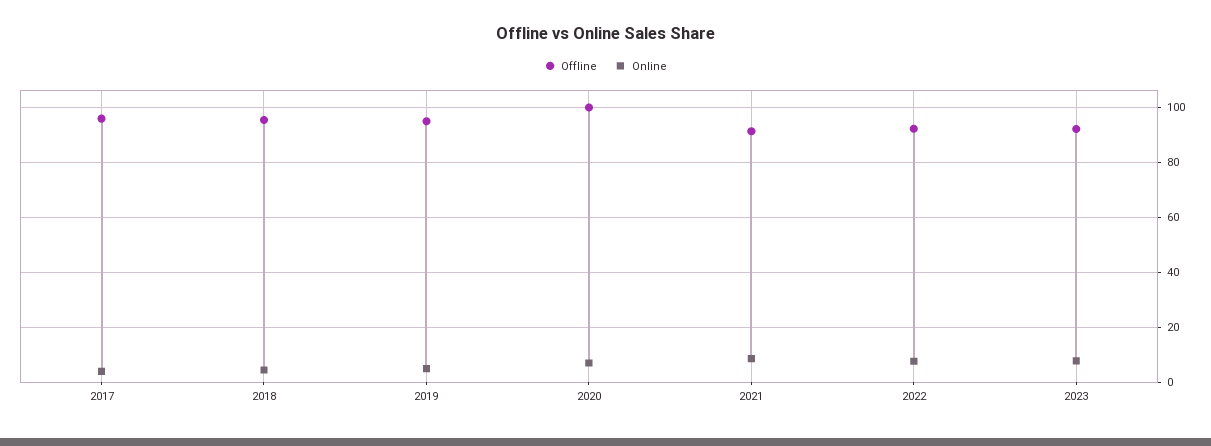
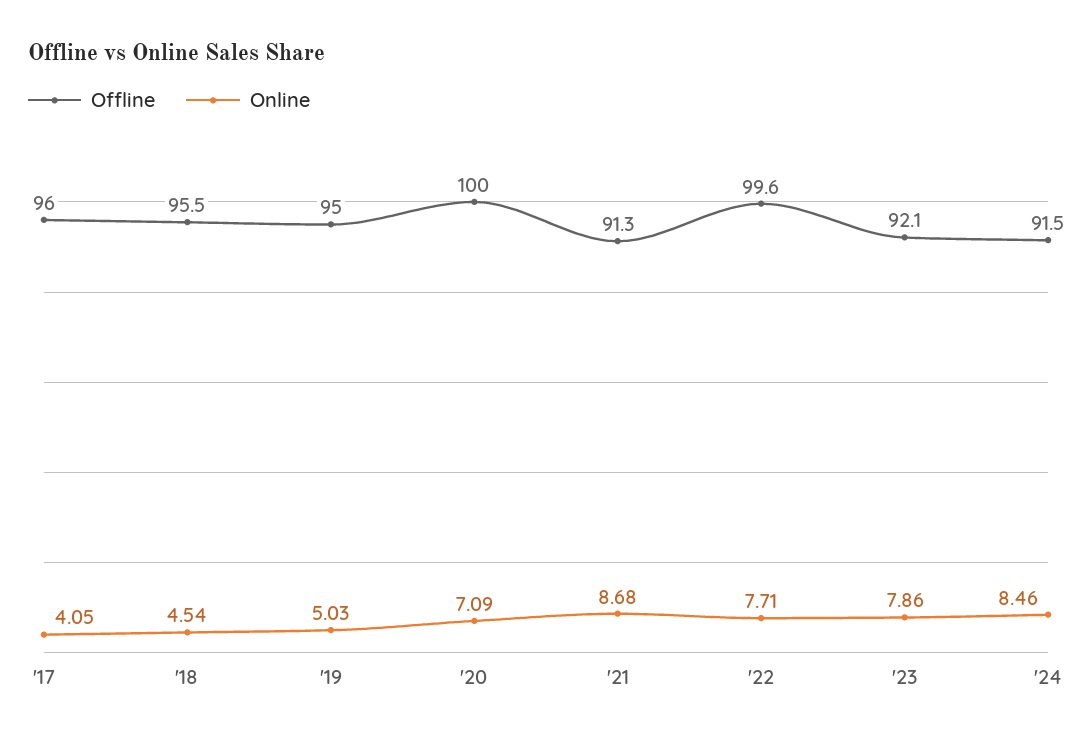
Offline, 2022: 92.5 -> 99.6
Offline, '24: none -> 91.5
Online, '24: none -> 8.46

